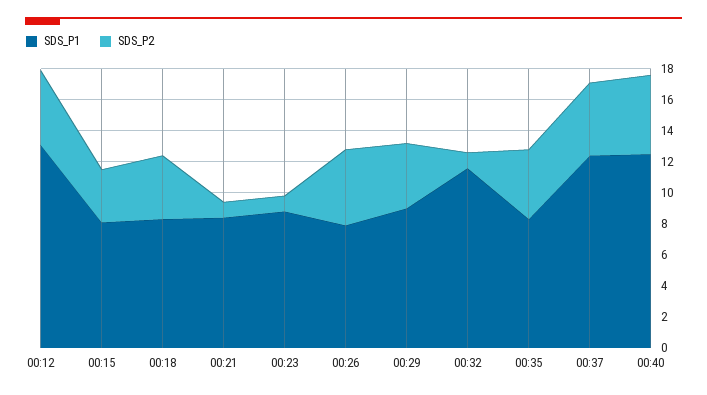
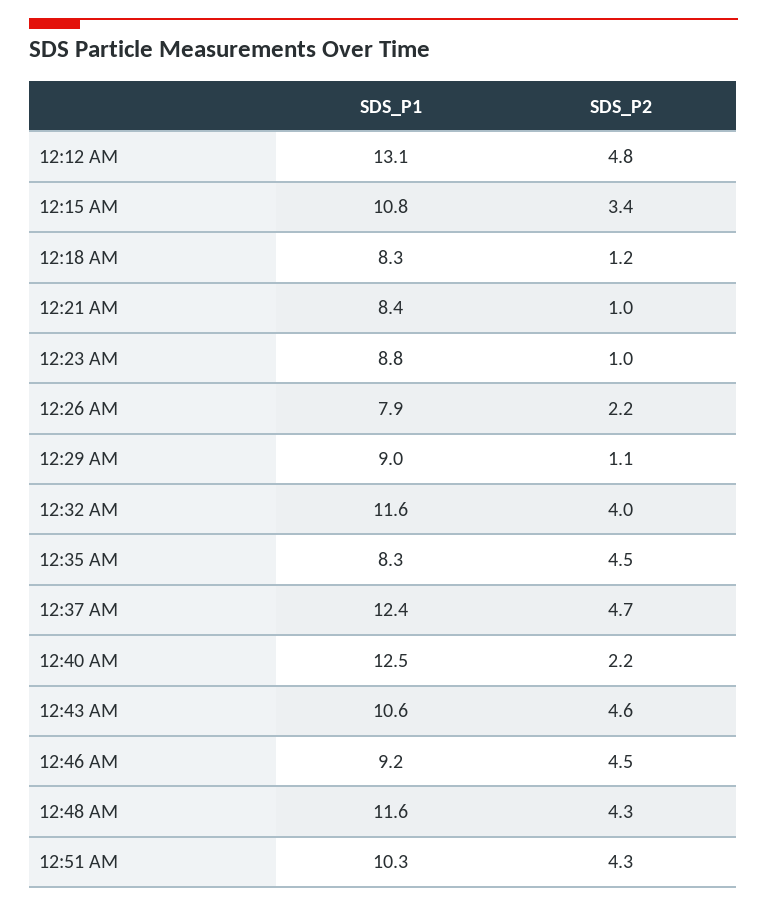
SDS_P1, 00:15: 8 -> 10.8
SDS_P2, 00:18: 4 -> 1.2
SDS_P2, 00:26: 5 -> 2.2
SDS_P2, 00:29: 4 -> 1.1
SDS_P2, 00:32: 1 -> 4
SDS_P2, 00:40: 5 -> 2.2
SDS_P1, 12:43 AM: none -> 10.6
SDS_P2, 12:43 AM: none -> 4.6
SDS_P1, 12:46 AM: none -> 9.2
SDS_P2, 12:46 AM: none -> 4.5
SDS_P1, 12:48 AM: none -> 11.6
SDS_P2, 12:48 AM: none -> 4.3
SDS_P1, 12:51 AM: none -> 10.3
SDS_P2, 12:51 AM: none -> 4.3

